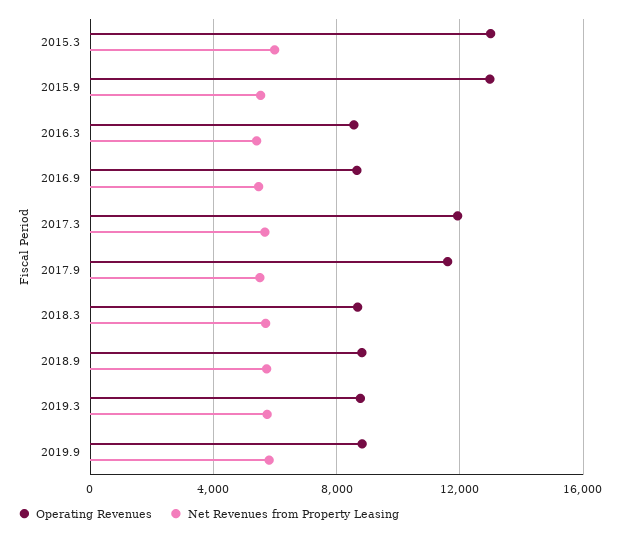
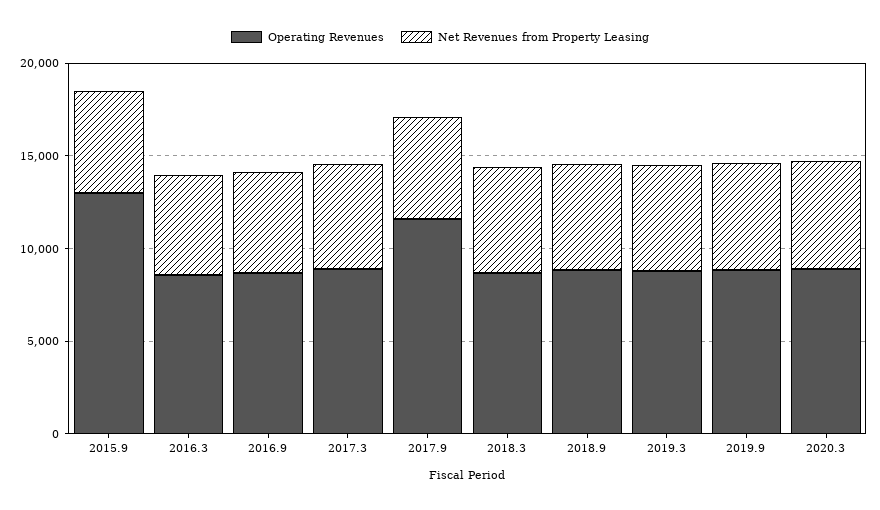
Operating Revenues, 2015.3: 13000 -> none
Net Revenues from Property Leasing, 2015.3: 6000 -> none
Operating Revenues, 2017.3: 12000 -> 9000
Operating Revenues, 2020.3: none -> 9000
Net Revenues from Property Leasing, 2020.3: none -> 6000

